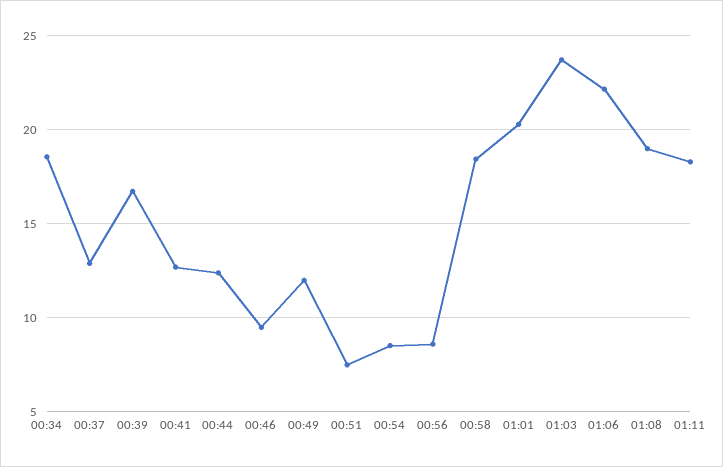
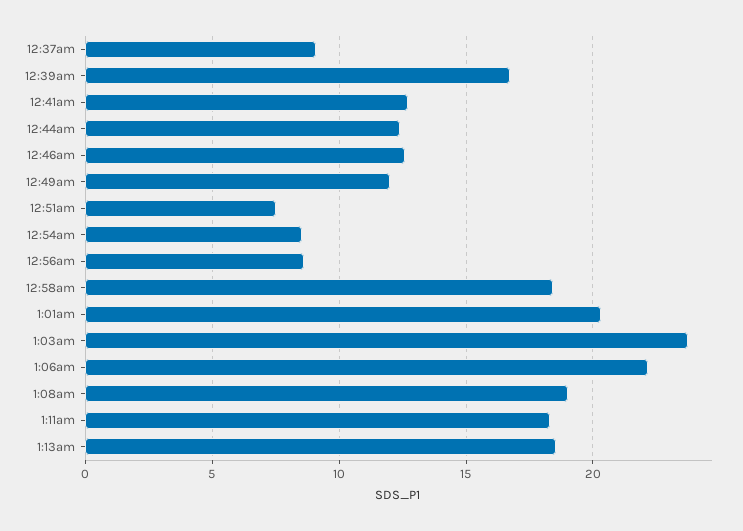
00:34: 18.5 -> none
00:37: 13 -> 9
00:46: 9.5 -> 12.5
1:13am: none -> 18.5

